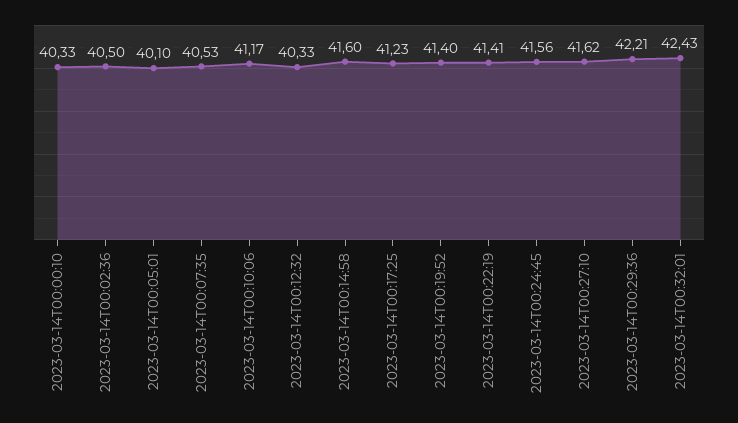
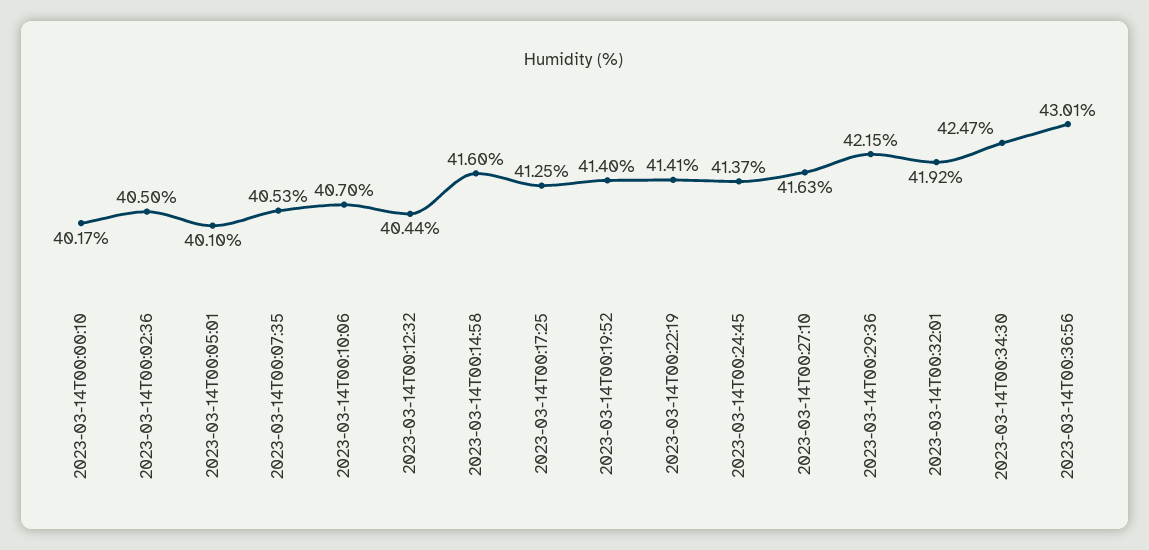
2023-03-14T00:00:10: 40.33 -> 40.17
2023-03-14T00:10:06: 41.17 -> 40.7
2023-03-14T00:12:32: 40.33 -> 40.44
2023-03-14T00:17:25: 41.23 -> 41.25
2023-03-14T00:24:45: 41.56 -> 41.37
2023-03-14T00:27:10: 41.62 -> 41.63
2023-03-14T00:29:36: 42.21 -> 42.15
2023-03-14T00:32:01: 42.43 -> 41.92
2023-03-14T00:34:30: none -> 42.47
2023-03-14T00:36:56: none -> 43.01

